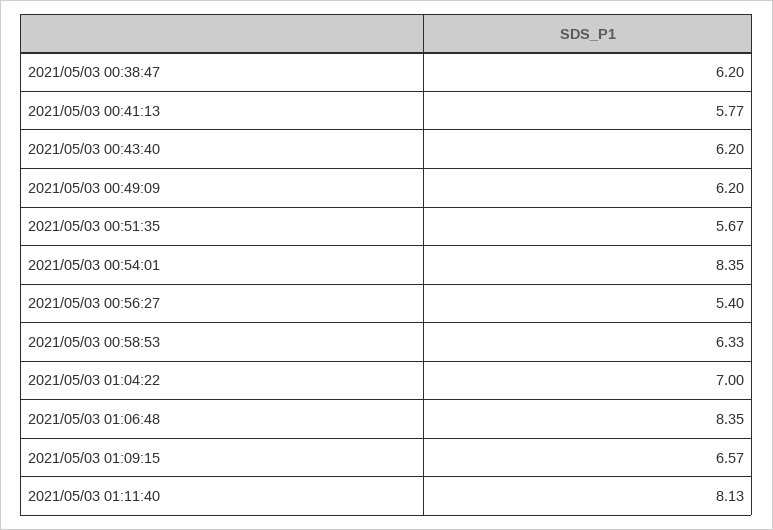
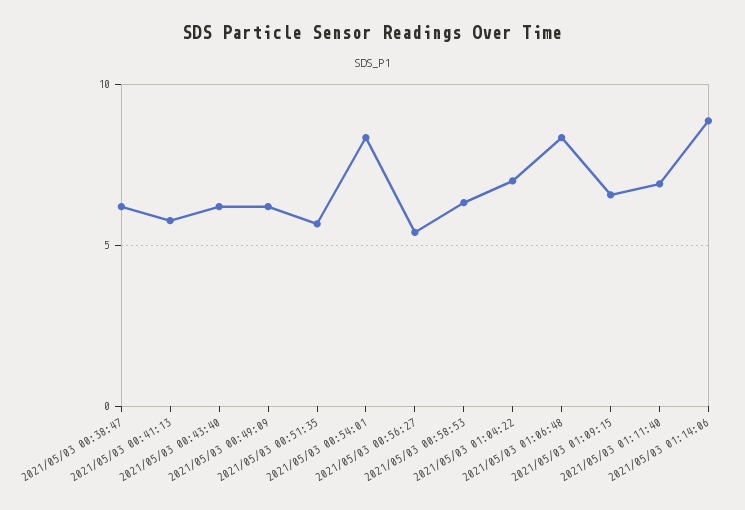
2021/05/03 01:11:40: 8.13 -> 7
2021/05/03 01:14:06: none -> 9

